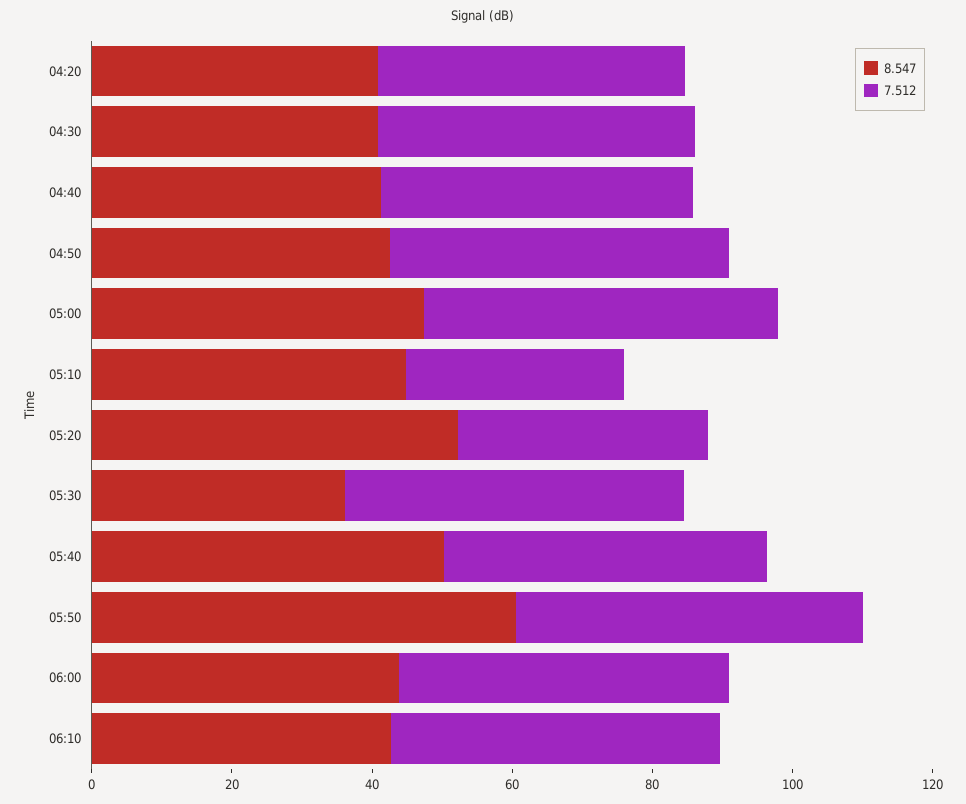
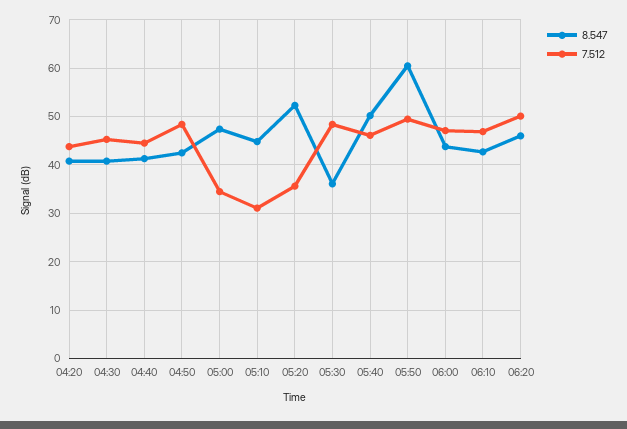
7.512, 05:00: 50 -> 34
8.547, 06:20: none -> 46
7.512, 06:20: none -> 50

